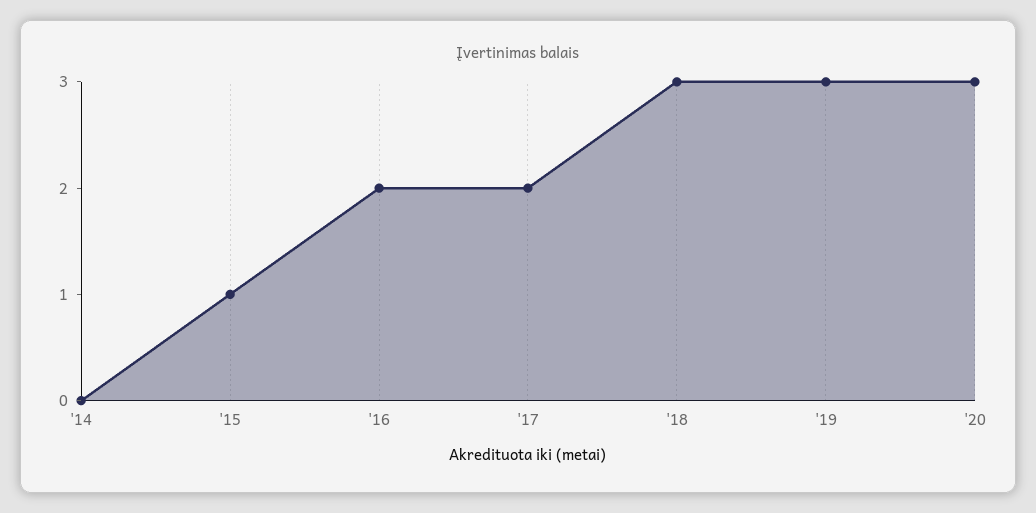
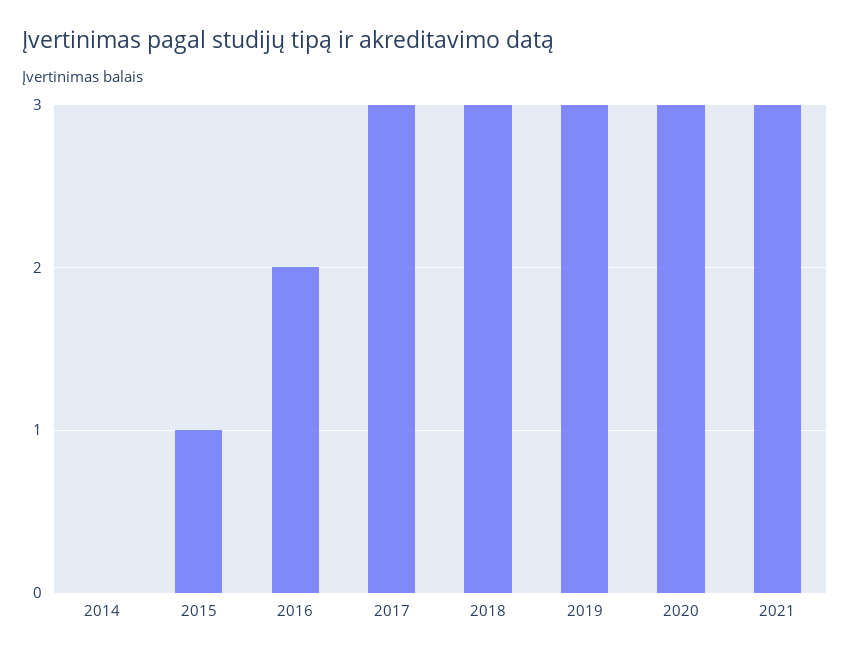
'17: 2 -> 3
2021: none -> 3

